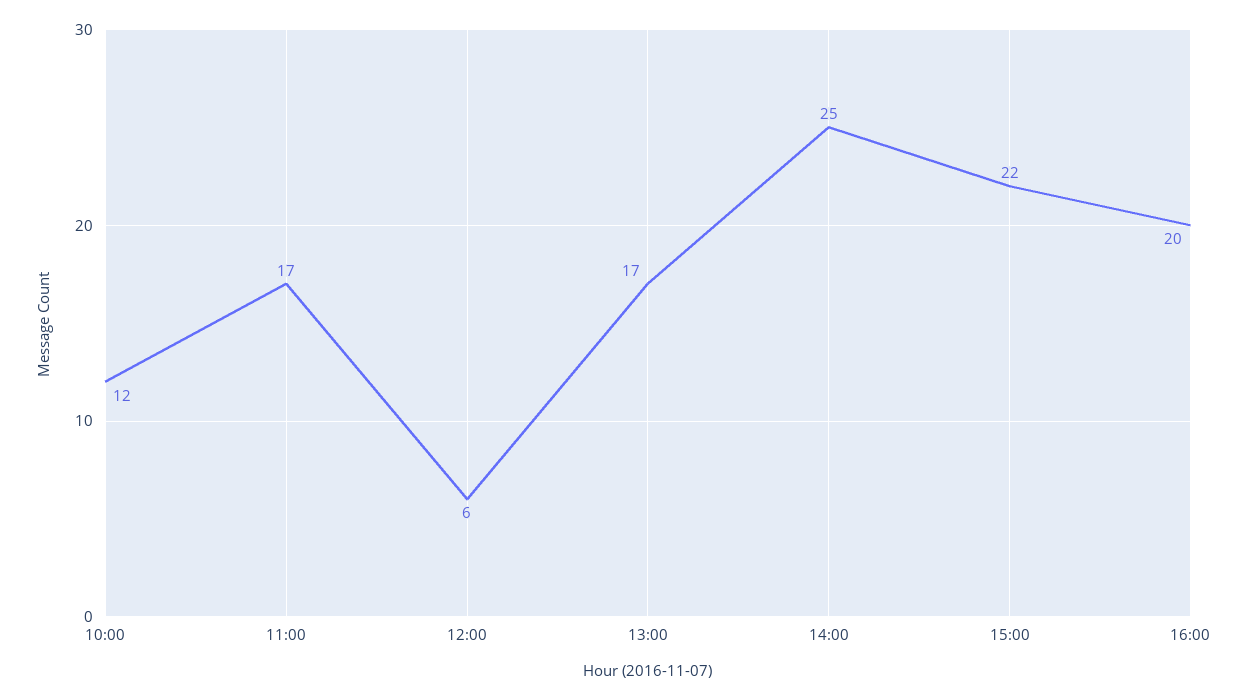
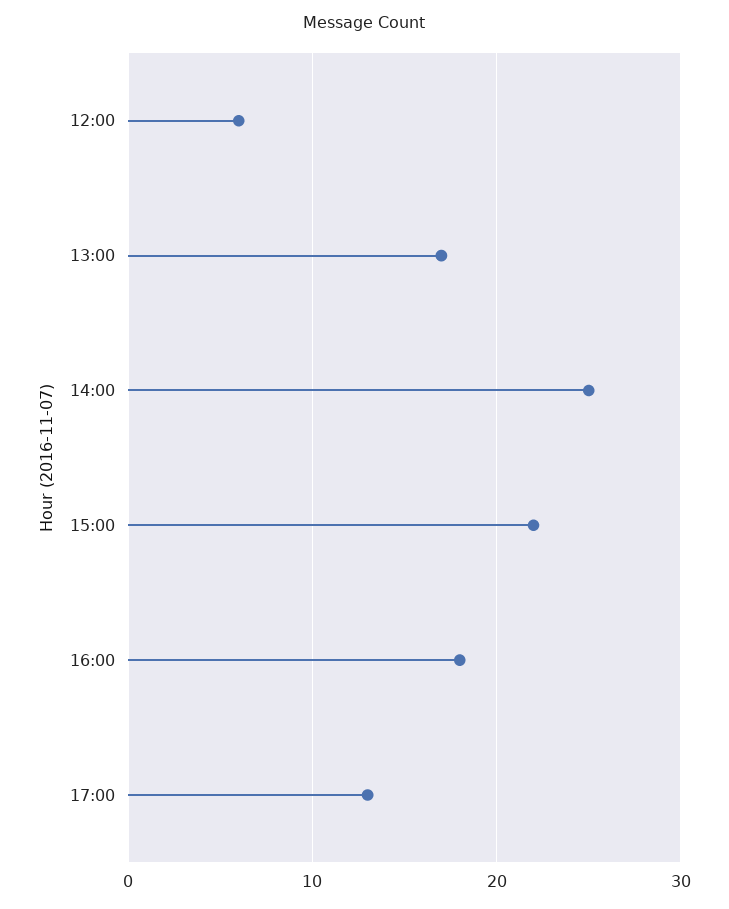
10:00: 12 -> none
11:00: 17 -> none
16:00: 20 -> 18
17:00: none -> 13

